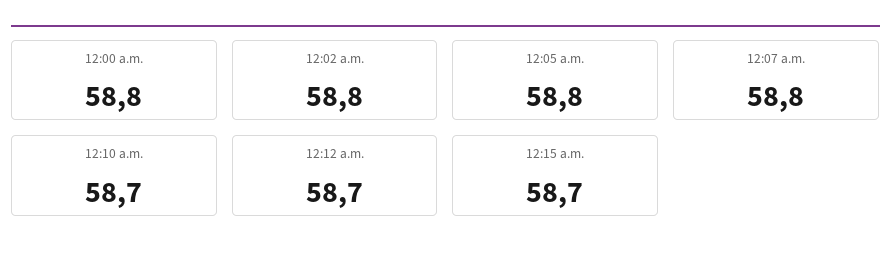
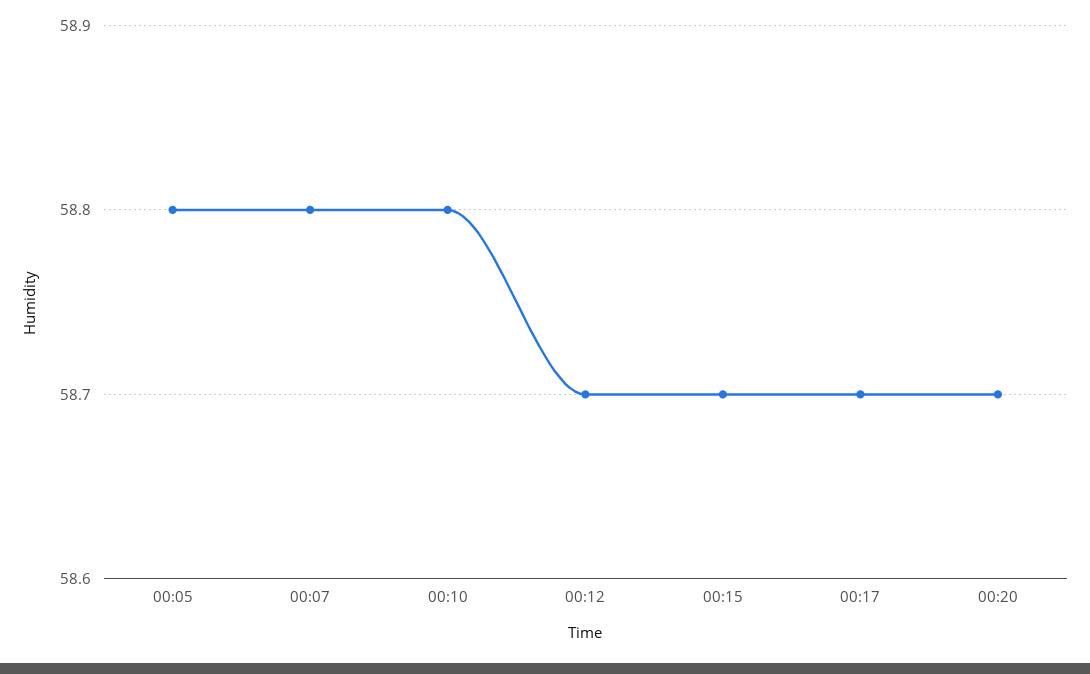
12:00 a.m.: 58.8 -> none
12:02 a.m.: 58.8 -> none
12:10 a.m.: 58.7 -> 58.8
00:17: none -> 58.7
00:20: none -> 58.7

